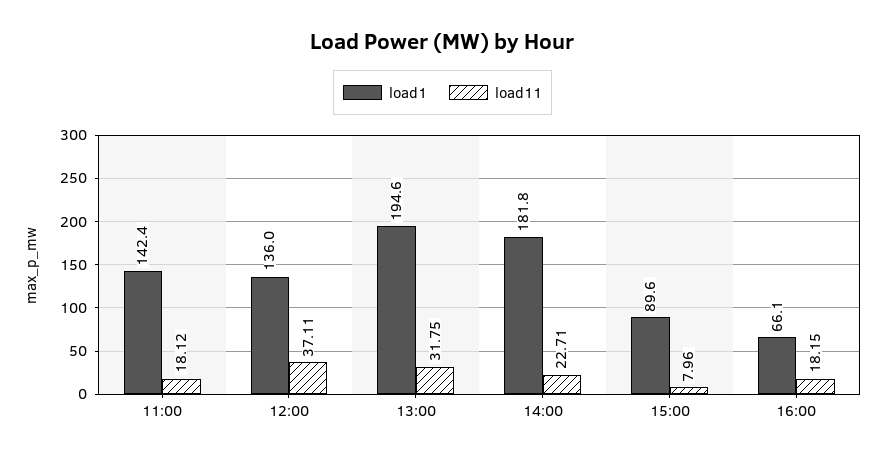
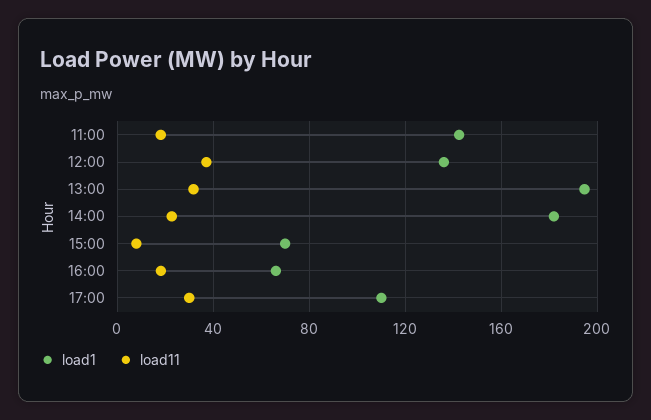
load1, 15:00: 89.6 -> 70
load1, 17:00: none -> 110
load11, 17:00: none -> 30

